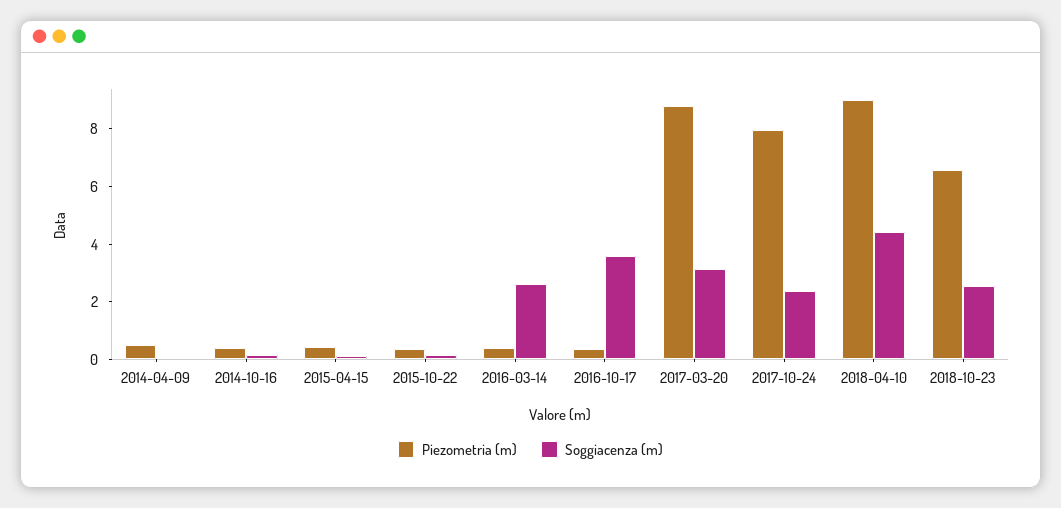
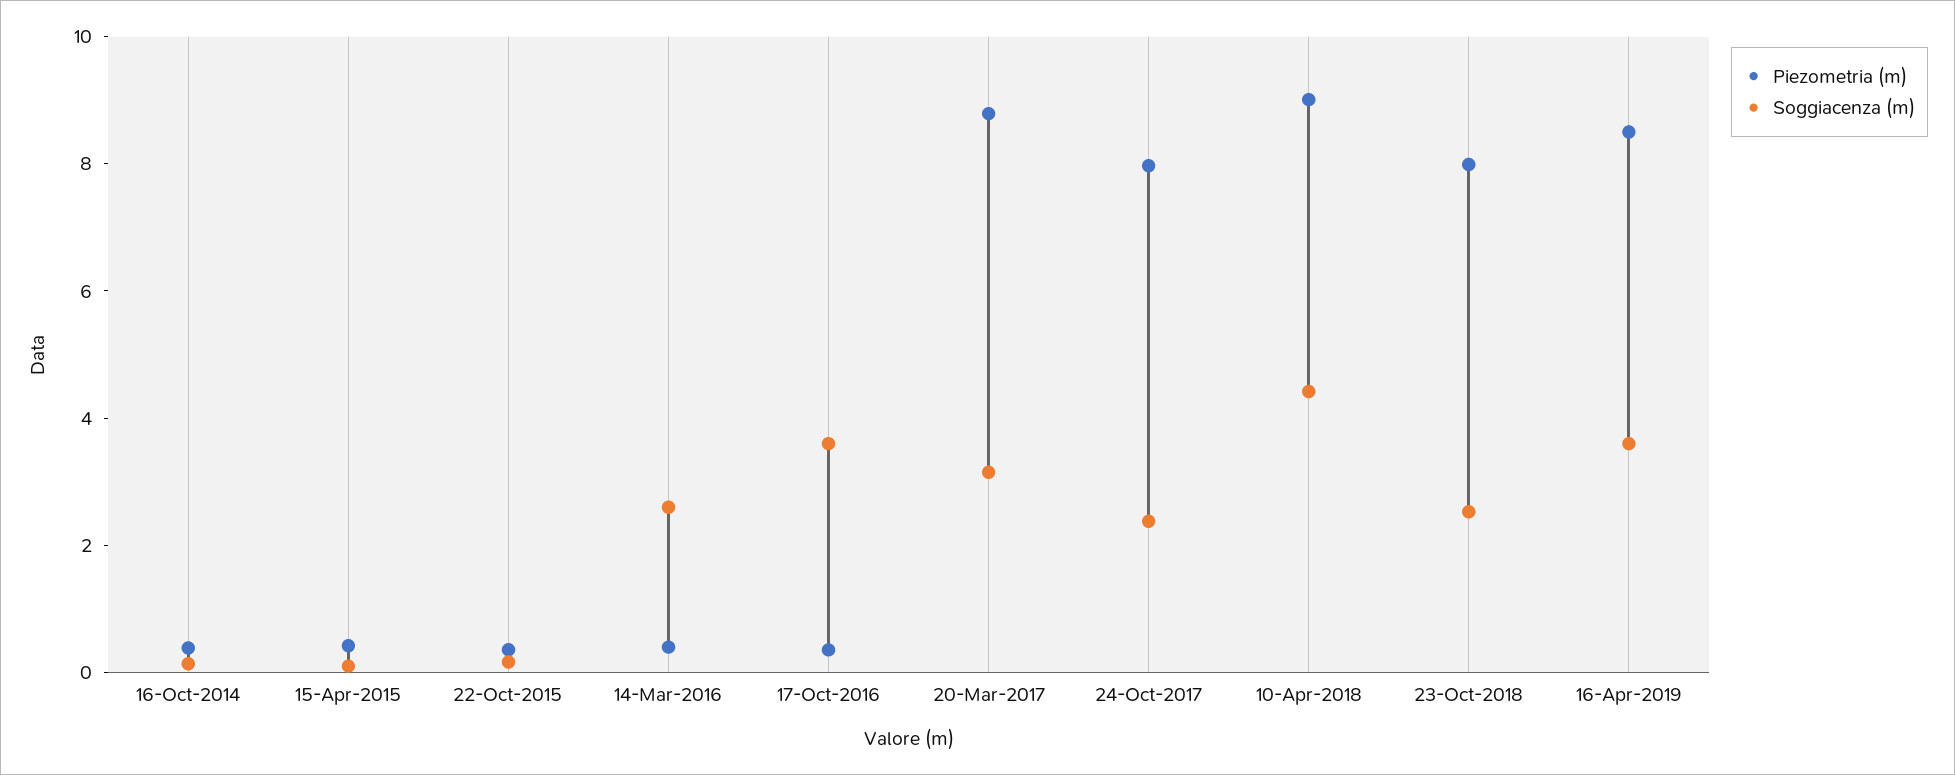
Piezometria (m), 2014-04-09: 0.5 -> none
Soggiacenza (m), 2014-04-09: 0 -> none
Piezometria (m), 2018-10-23: 6.5 -> 8
Piezometria (m), 16-Apr-2019: none -> 8.5
Soggiacenza (m), 16-Apr-2019: none -> 3.5

